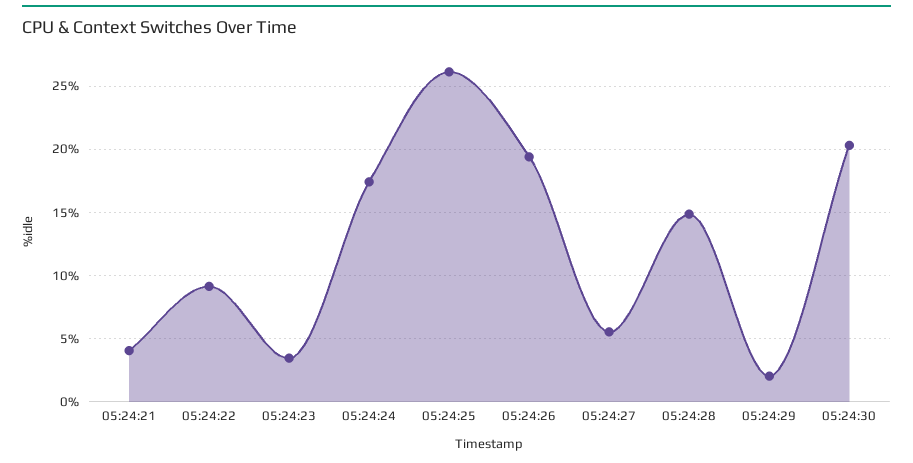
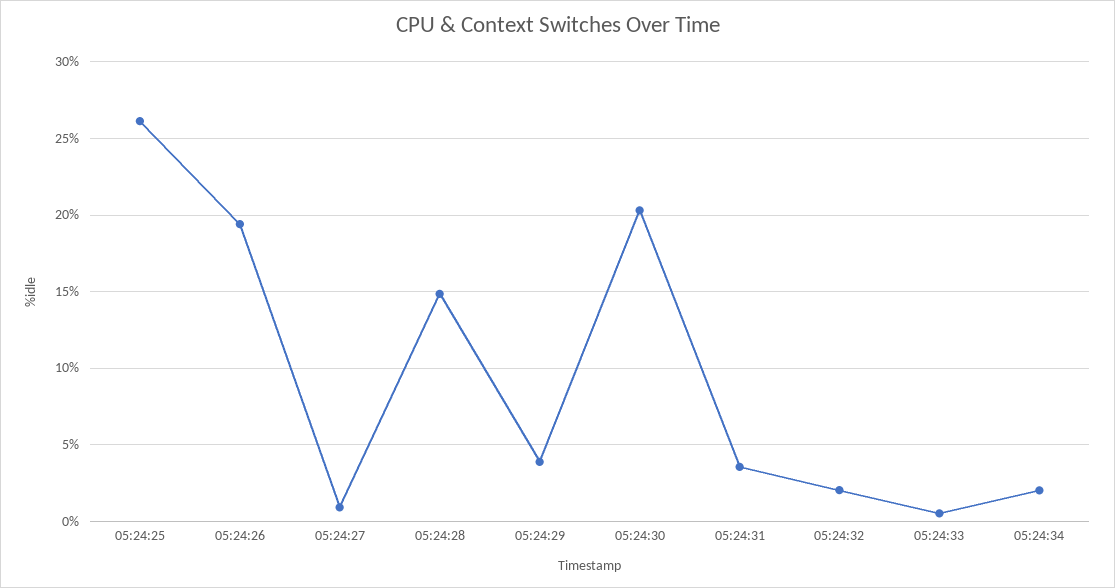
05:24:21: 4 -> none
05:24:22: 9 -> none
05:24:23: 3.5 -> none
05:24:24: 17.5 -> none
05:24:27: 5.5 -> 1
05:24:29: 2 -> 4
05:24:31: none -> 3.5
05:24:32: none -> 2
05:24:33: none -> 0.5
05:24:34: none -> 2

